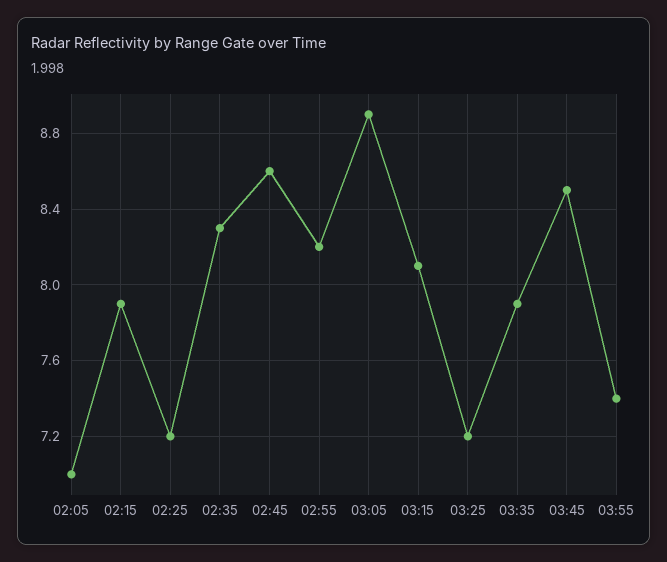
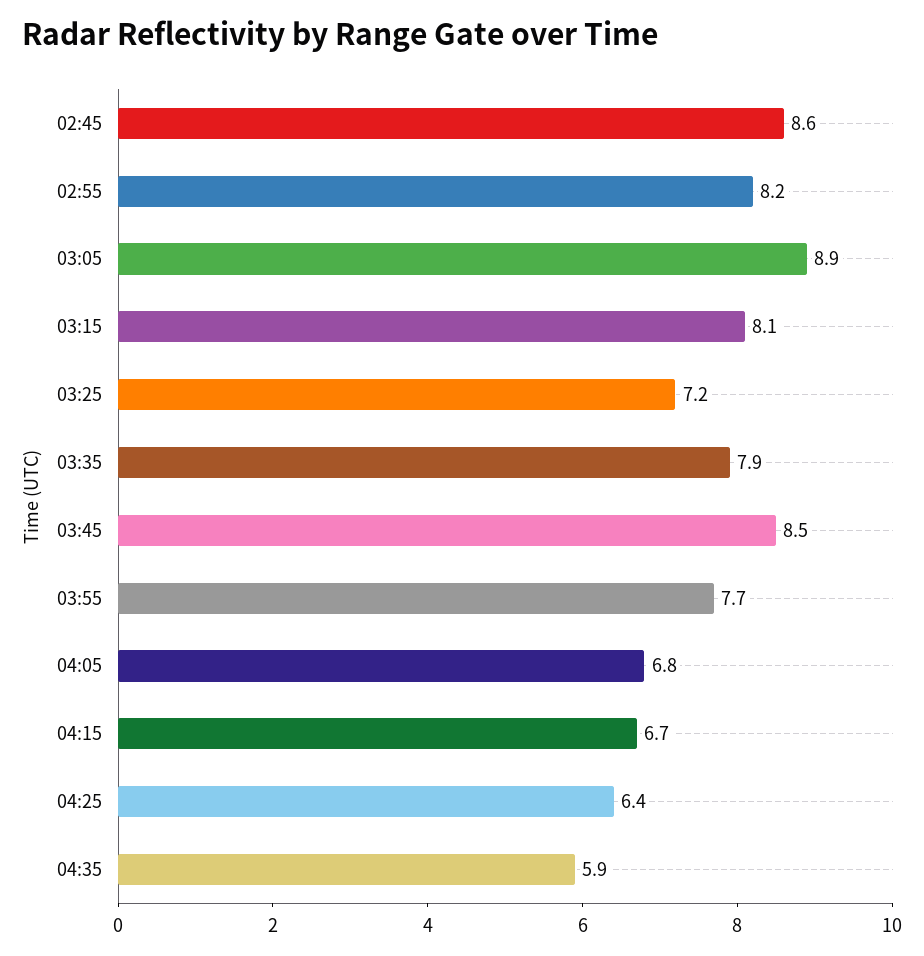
02:05: 7 -> none
02:15: 7.9 -> none
02:25: 7.2 -> none
02:35: 8.3 -> none
03:55: 7.4 -> 7.7
04:05: none -> 6.8
04:15: none -> 6.7
04:25: none -> 6.4
04:35: none -> 5.9

